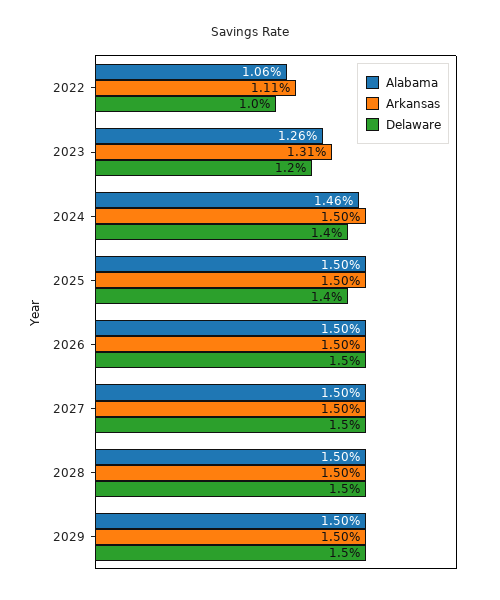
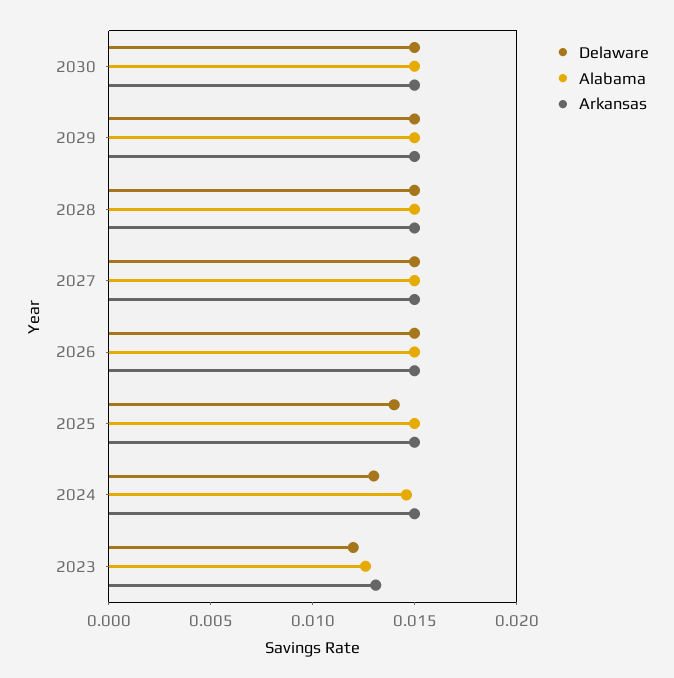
Alabama, 2022: 0.0106 -> none
Arkansas, 2022: 0.0111 -> none
Delaware, 2022: 0.01 -> none
Delaware, 2024: 0.014 -> 0.013
Delaware, 2030: none -> 0.015
Alabama, 2030: none -> 0.015
Arkansas, 2030: none -> 0.015

